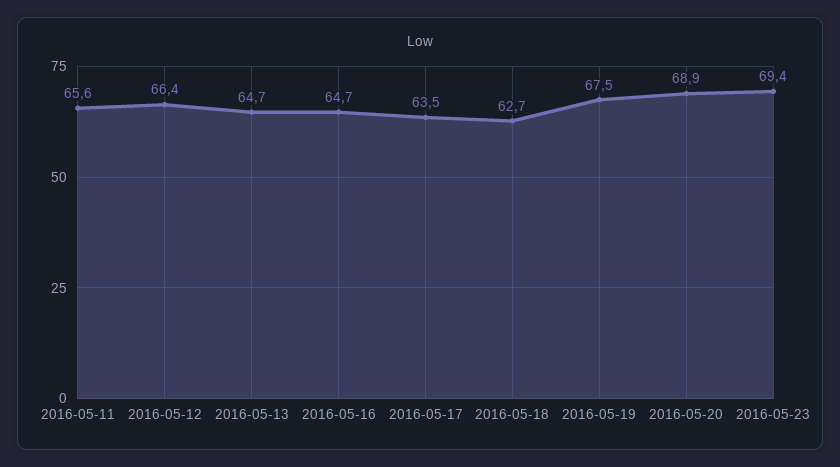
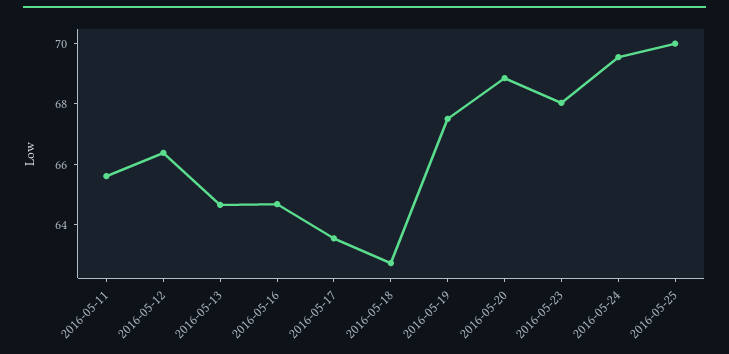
2016-05-23: 69.4 -> 68
2016-05-24: none -> 69.5
2016-05-25: none -> 70

